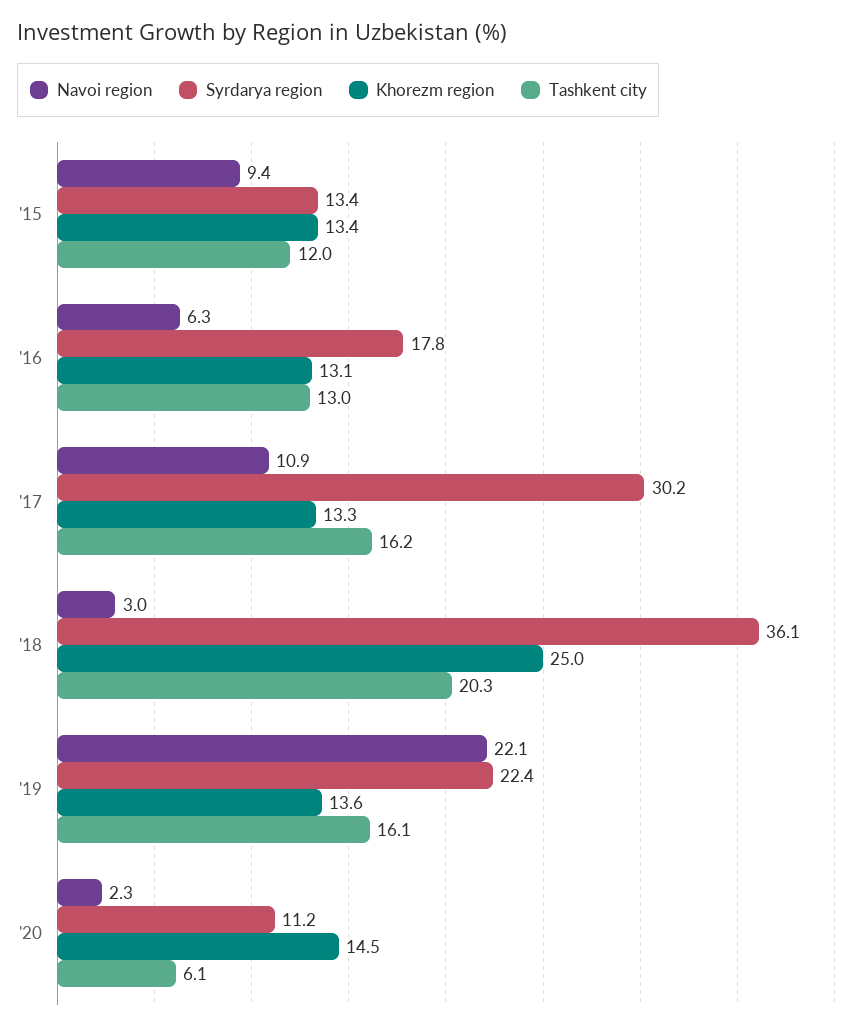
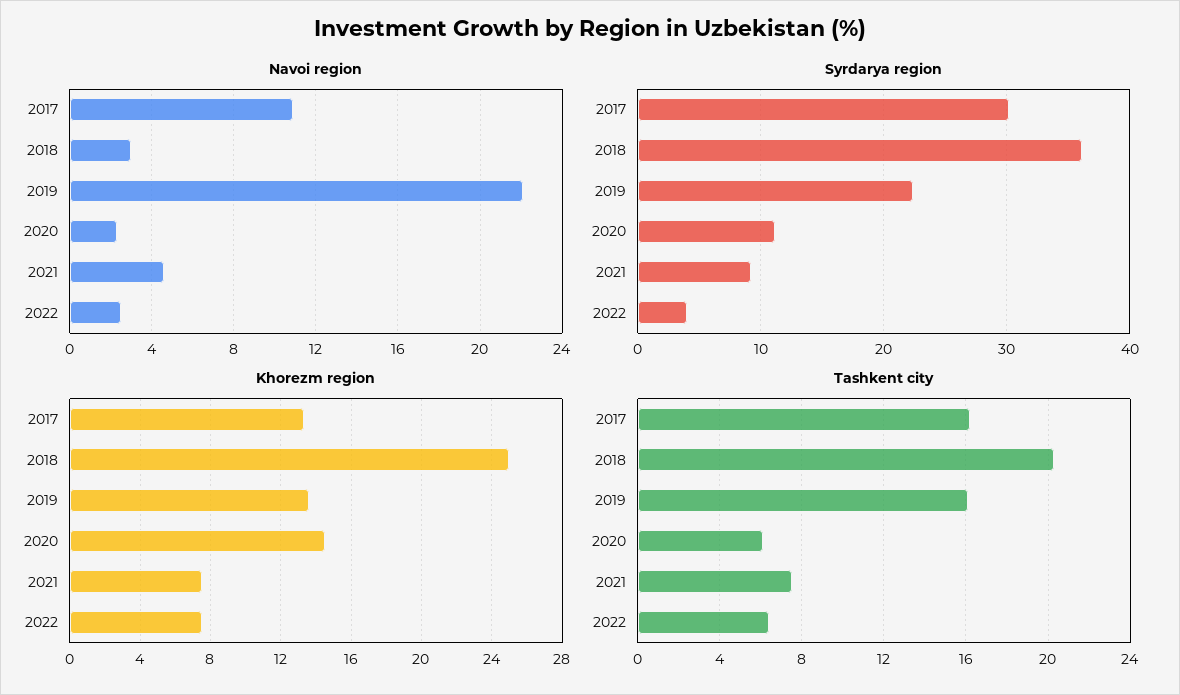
Navoi region, '15: 9.4 -> none
Syrdarya region, '15: 13.4 -> none
Khorezm region, '15: 13.4 -> none
Tashkent city, '15: 12 -> none
Navoi region, '16: 6.3 -> none
Syrdarya region, '16: 17.8 -> none
Khorezm region, '16: 13.1 -> none
Tashkent city, '16: 13 -> none
Navoi region, 2021: none -> 4.5
Navoi region, 2022: none -> 2.5
Syrdarya region, 2021: none -> 9
Syrdarya region, 2022: none -> 4
Khorezm region, 2021: none -> 7.5
Khorezm region, 2022: none -> 7.5
Tashkent city, 2021: none -> 7.5
Tashkent city, 2022: none -> 6.5

